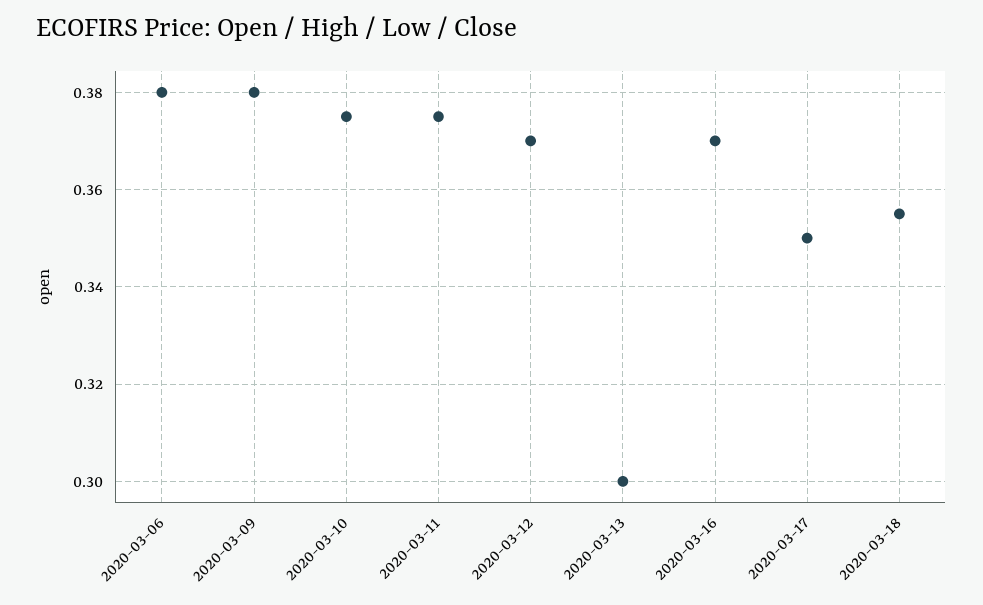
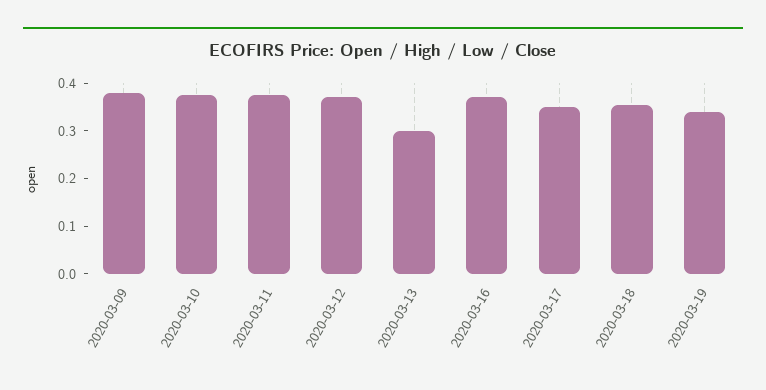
2020-03-06: 0.38 -> none
2020-03-19: none -> 0.34

